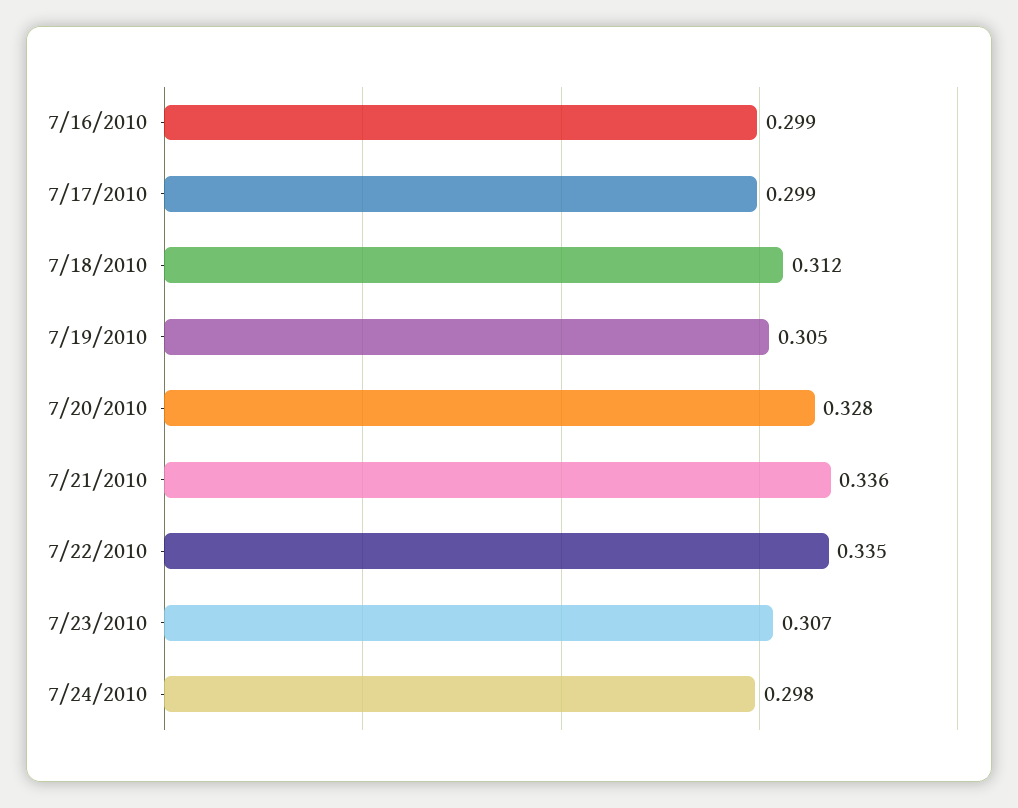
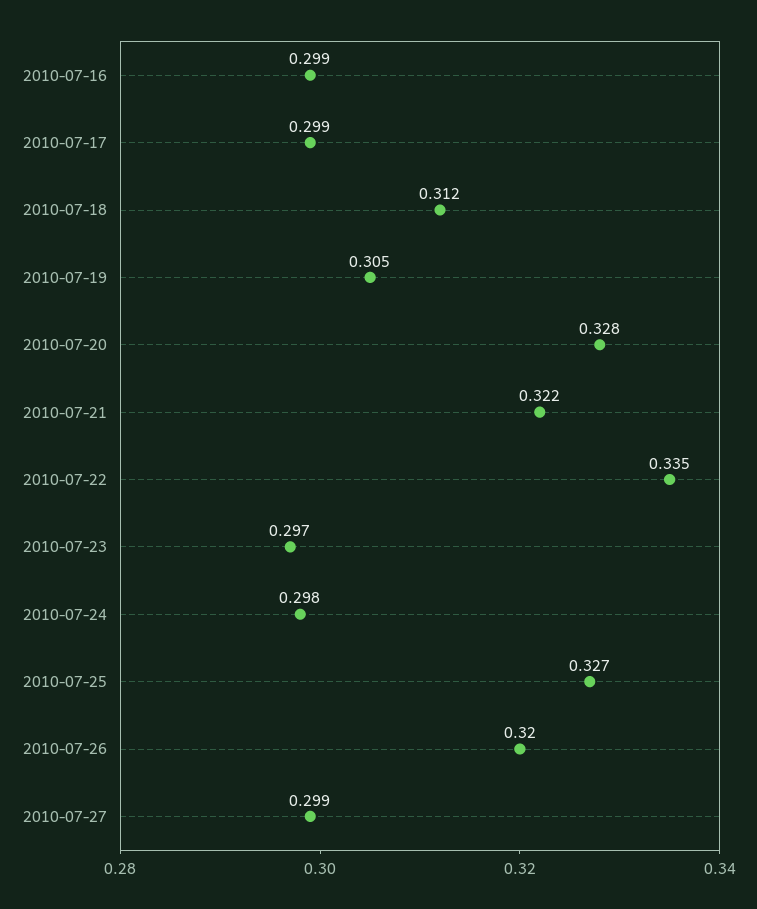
7/21/2010: 0.336 -> 0.322
7/23/2010: 0.307 -> 0.297
2010-07-25: none -> 0.327
2010-07-26: none -> 0.32
2010-07-27: none -> 0.299

